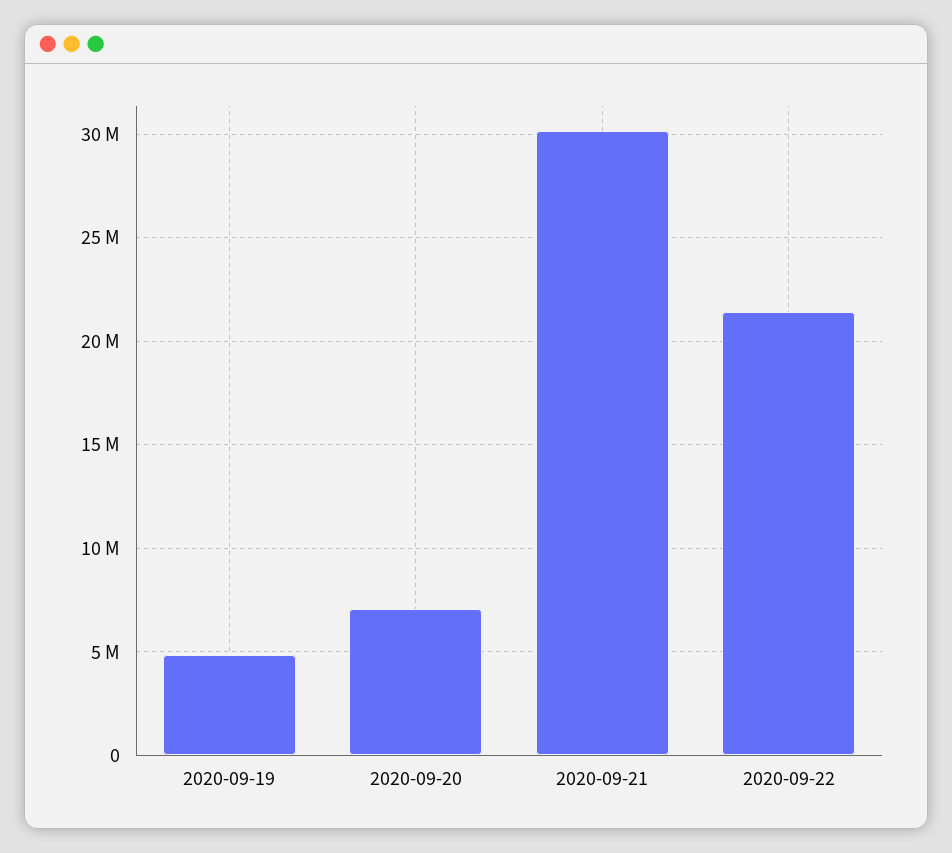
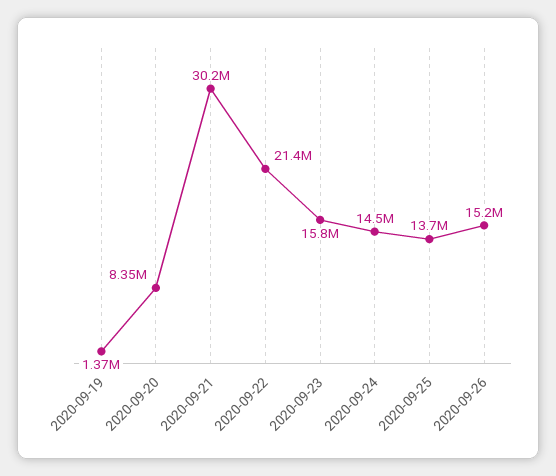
2020-09-19: 5000000 -> 1370000
2020-09-20: 7000000 -> 8350000
2020-09-23: none -> 15800000
2020-09-24: none -> 14500000
2020-09-25: none -> 13700000
2020-09-26: none -> 15200000

